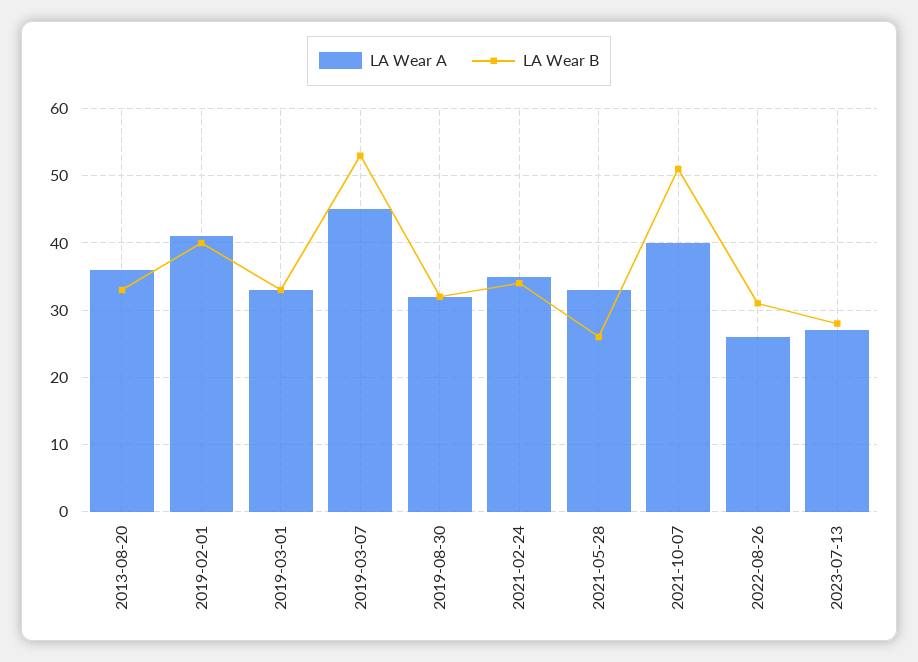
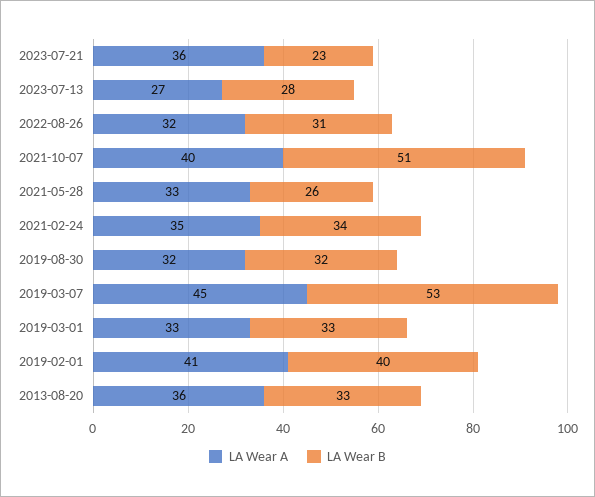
LA Wear A, 2022-08-26: 26 -> 32
LA Wear A, 2023-07-21: none -> 36
LA Wear B, 2023-07-21: none -> 23

